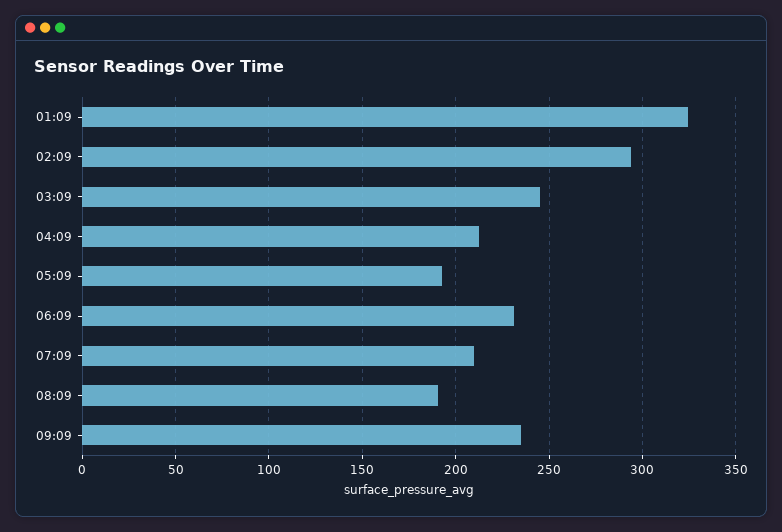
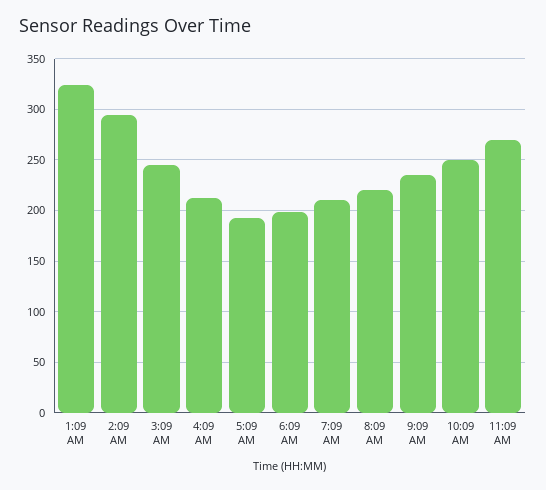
06:09: 230 -> 200
08:09: 190 -> 220
10:09 AM: none -> 250
11:09 AM: none -> 270

